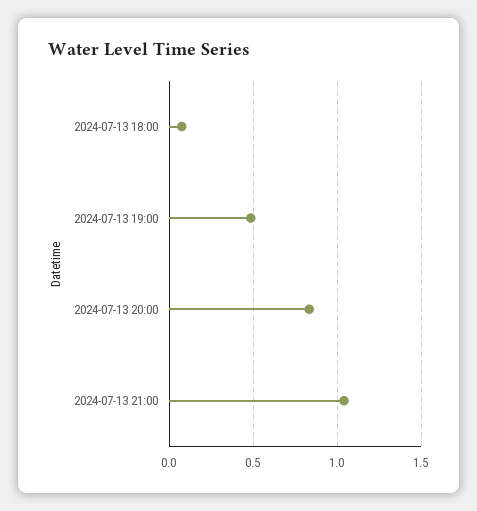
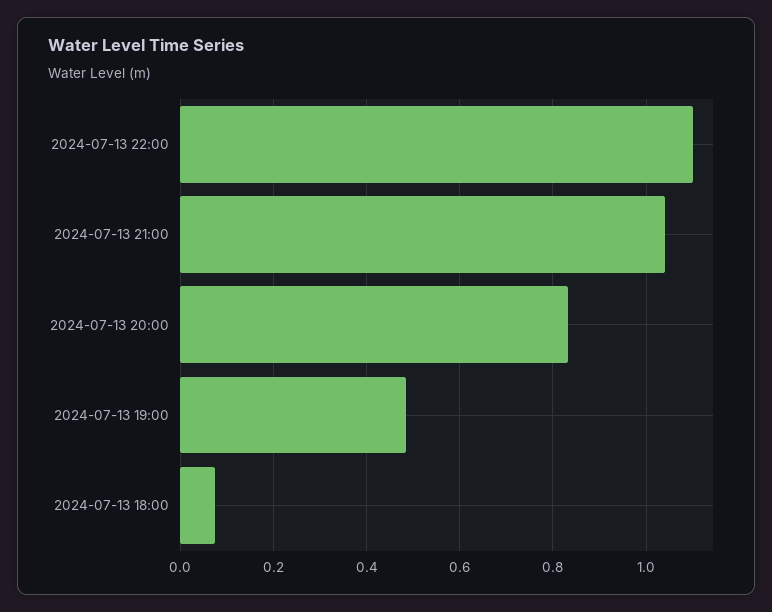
2024-07-13 22:00: none -> 1.1

